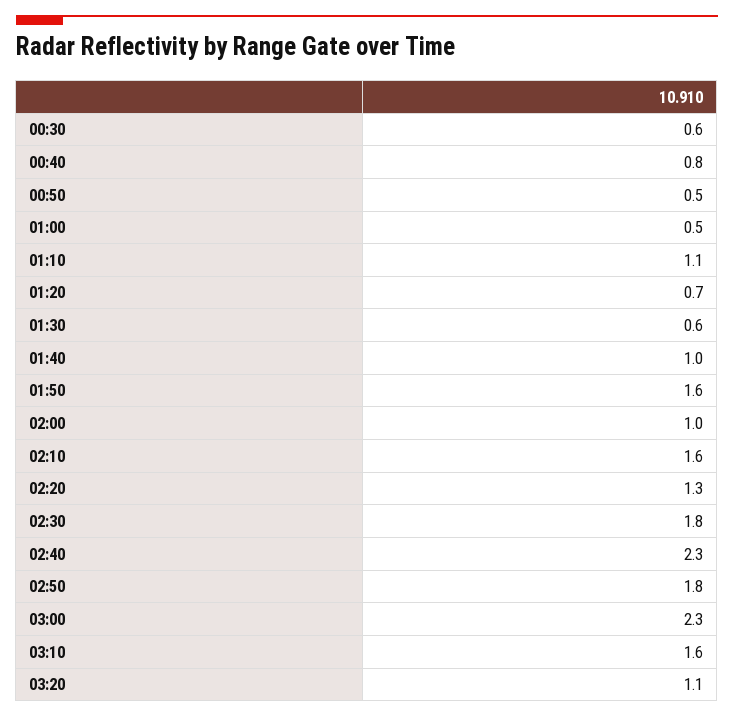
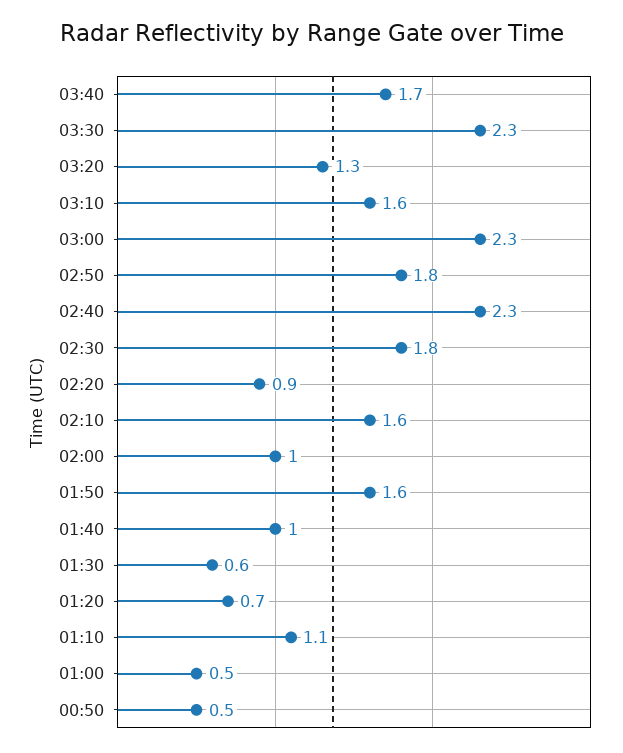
00:30: 0.6 -> none
00:40: 0.8 -> none
02:20: 1.3 -> 0.9
03:20: 1.1 -> 1.3
03:40: none -> 1.7
03:30: none -> 2.3

